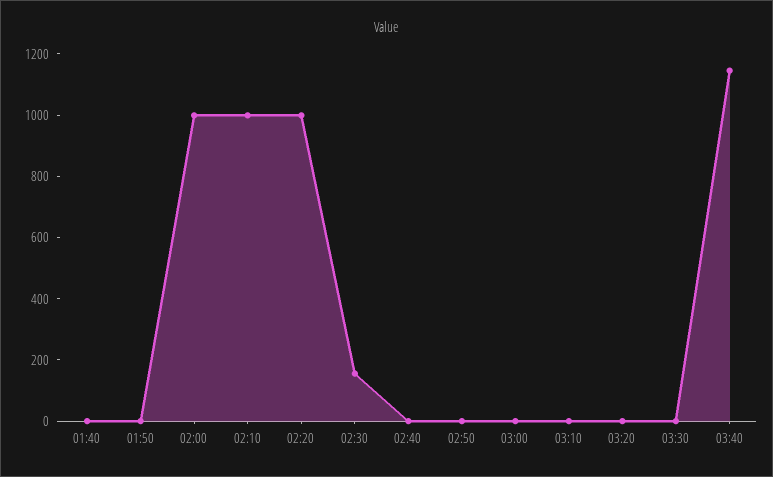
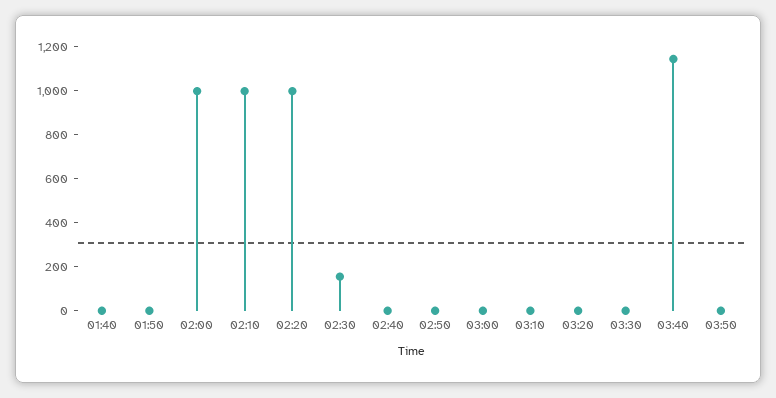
03:50: none -> 0

